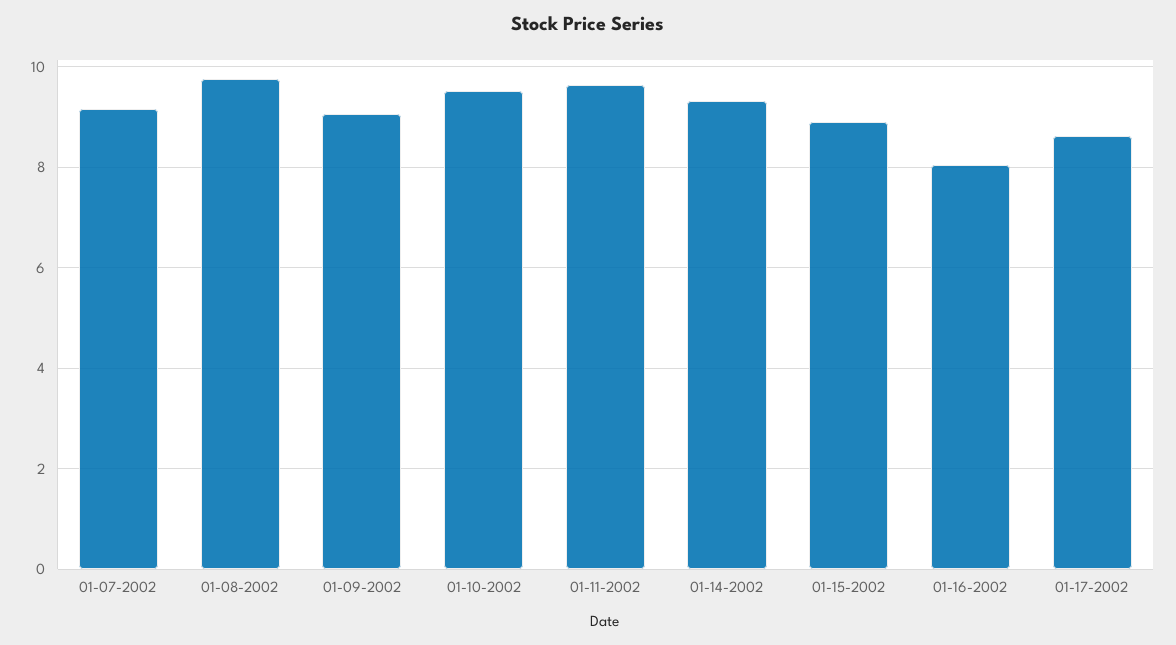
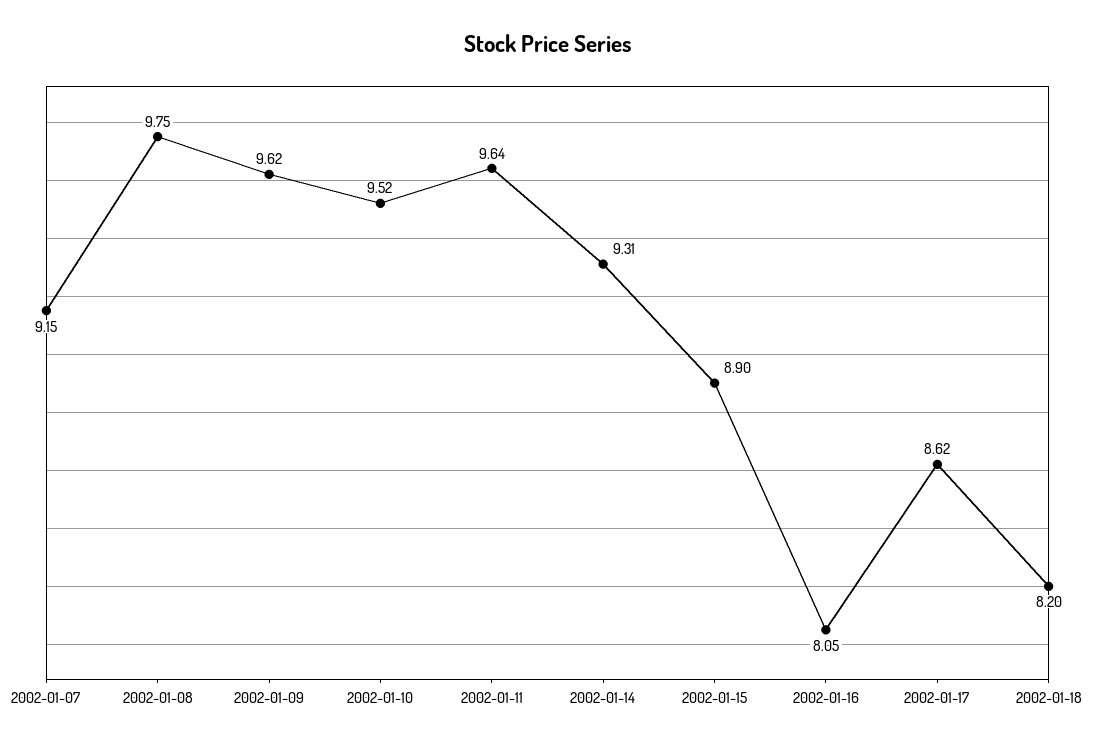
01-09-2002: 9 -> 9.62
2002-01-18: none -> 8.2

